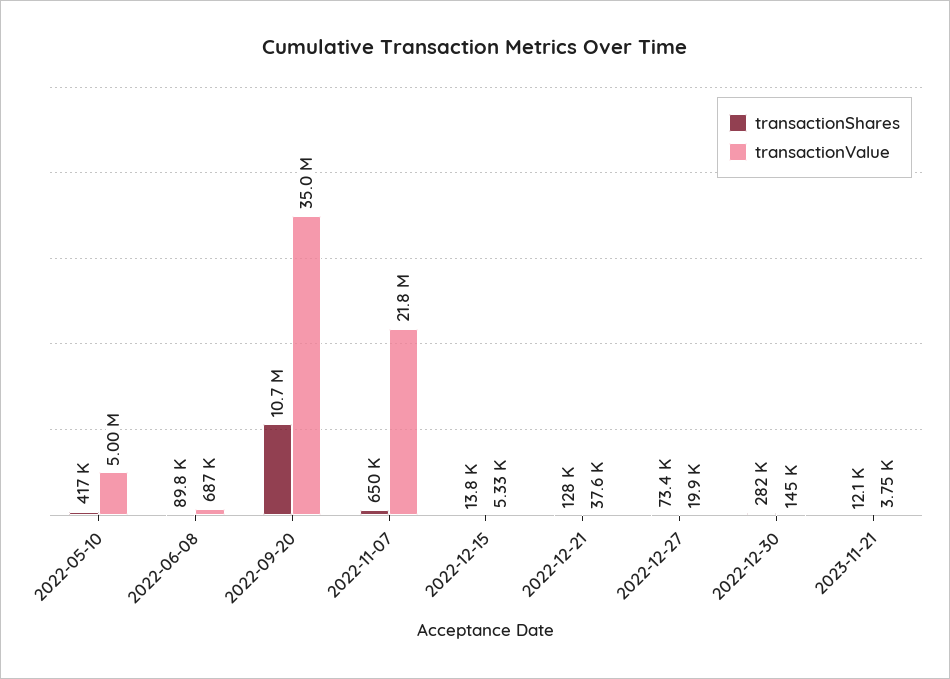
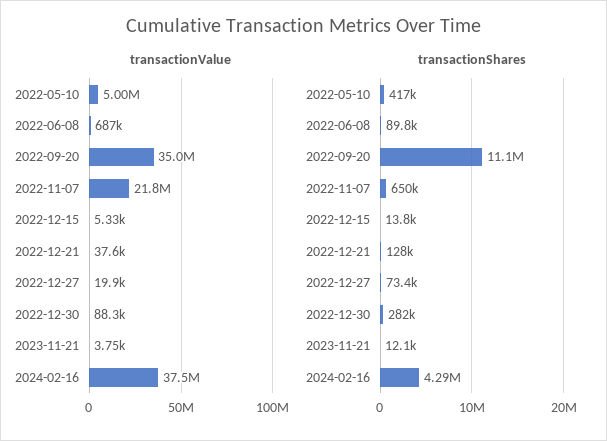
transactionShares, 2022-09-20: 10700000 -> 11100000
transactionValue, 2022-12-30: 145000 -> 88300
transactionValue, 2024-02-16: none -> 37500000
transactionShares, 2024-02-16: none -> 4290000

